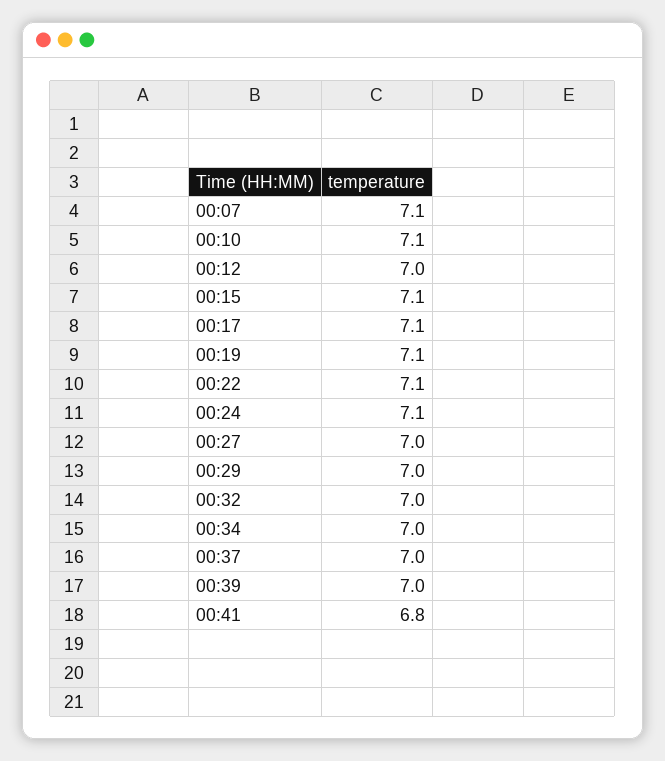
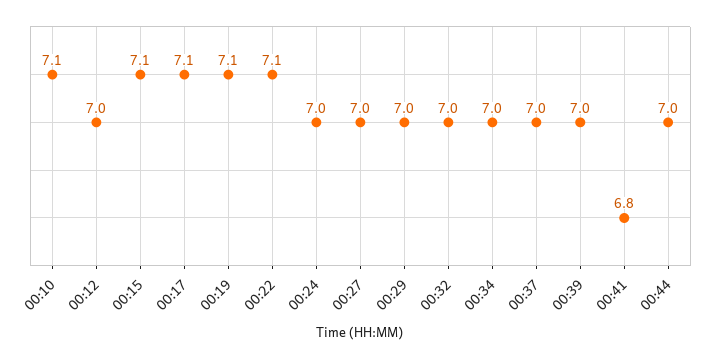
00:07: 7.1 -> none
00:24: 7.1 -> 7
00:44: none -> 7

